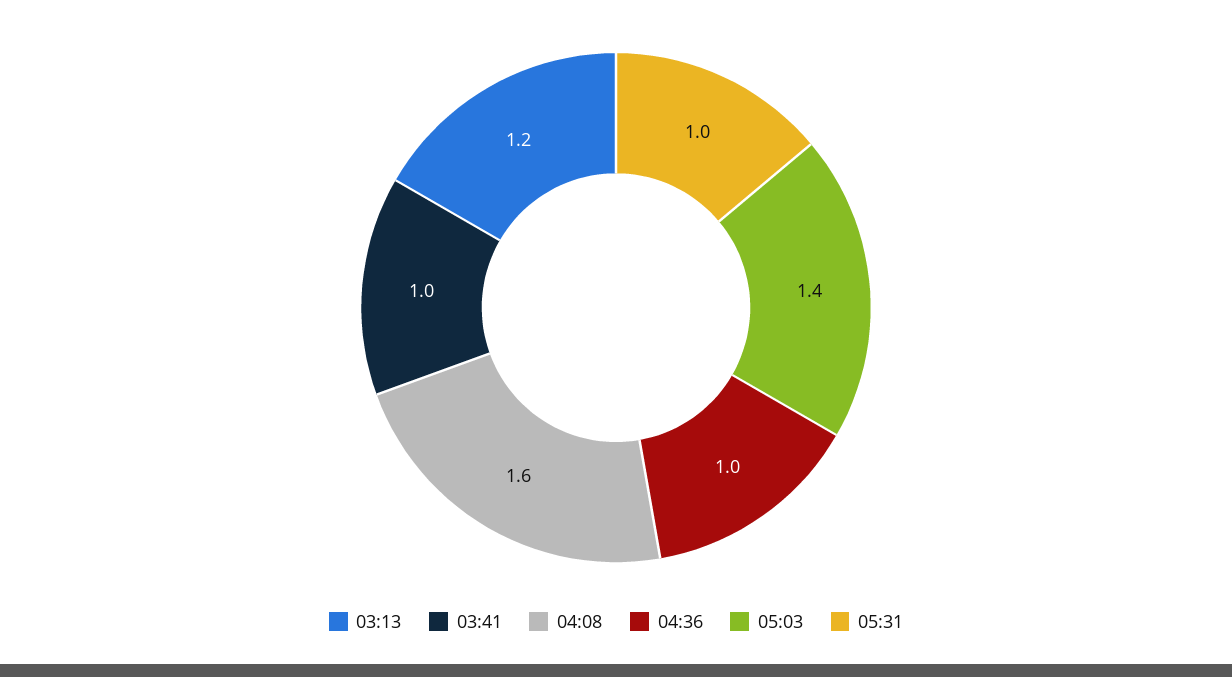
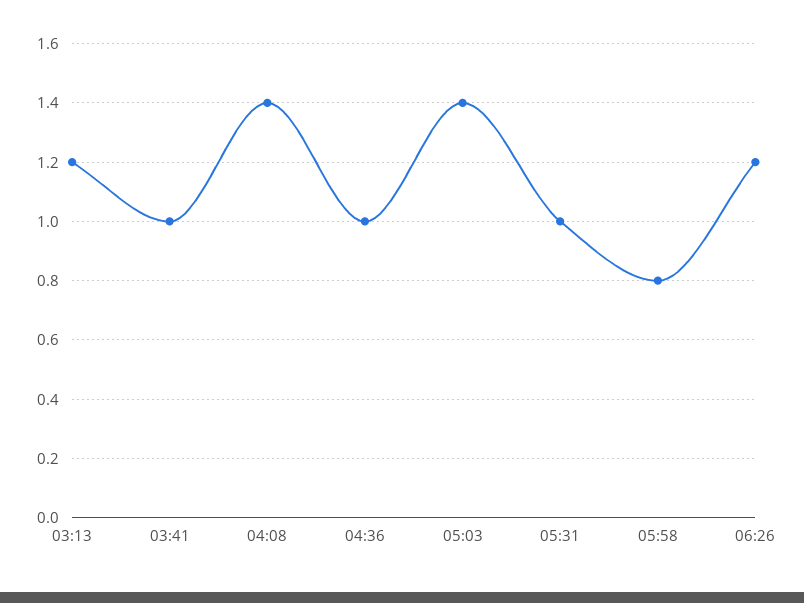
04:08: 1.6 -> 1.4
05:58: none -> 0.8
06:26: none -> 1.2

